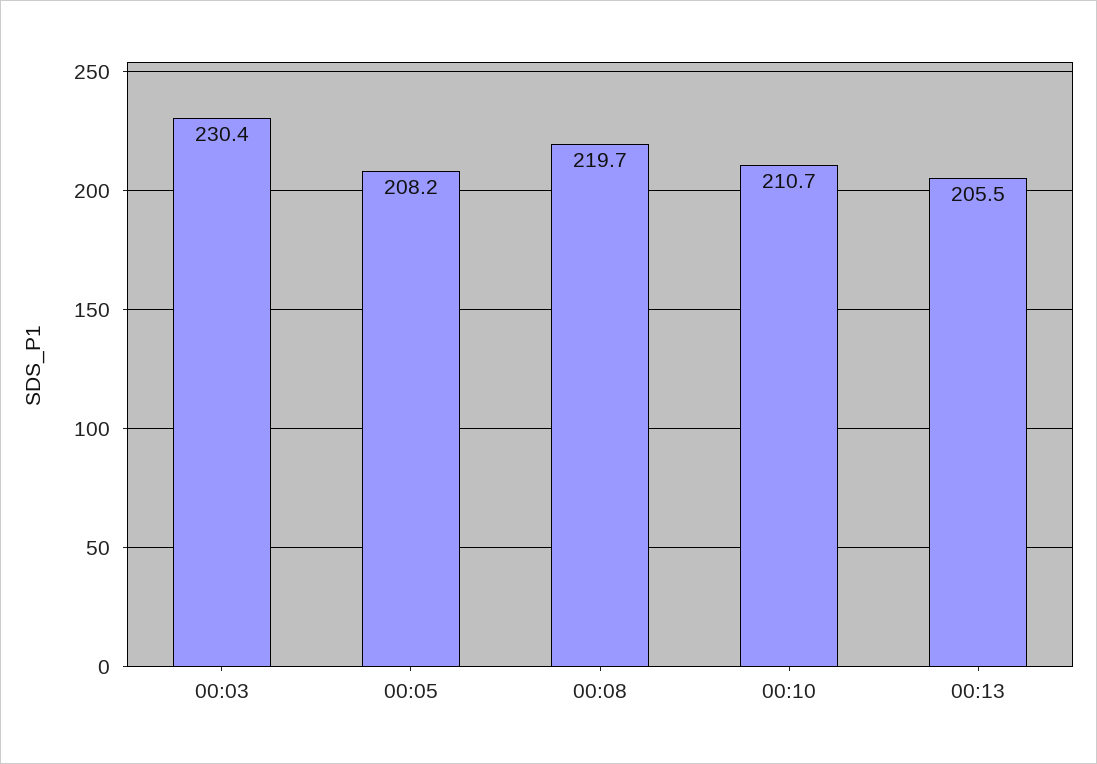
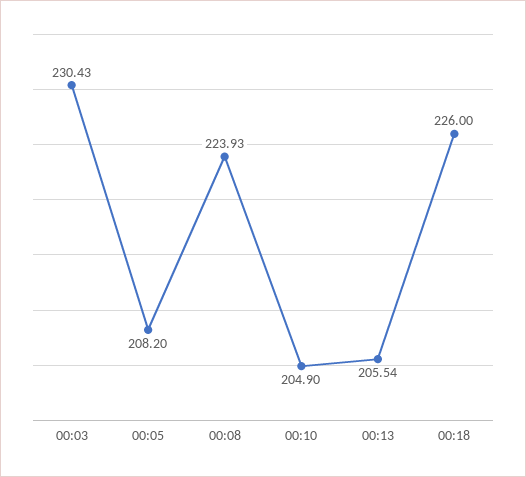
00:08: 219.7 -> 223.93
00:10: 210.7 -> 204.9
00:18: none -> 226

